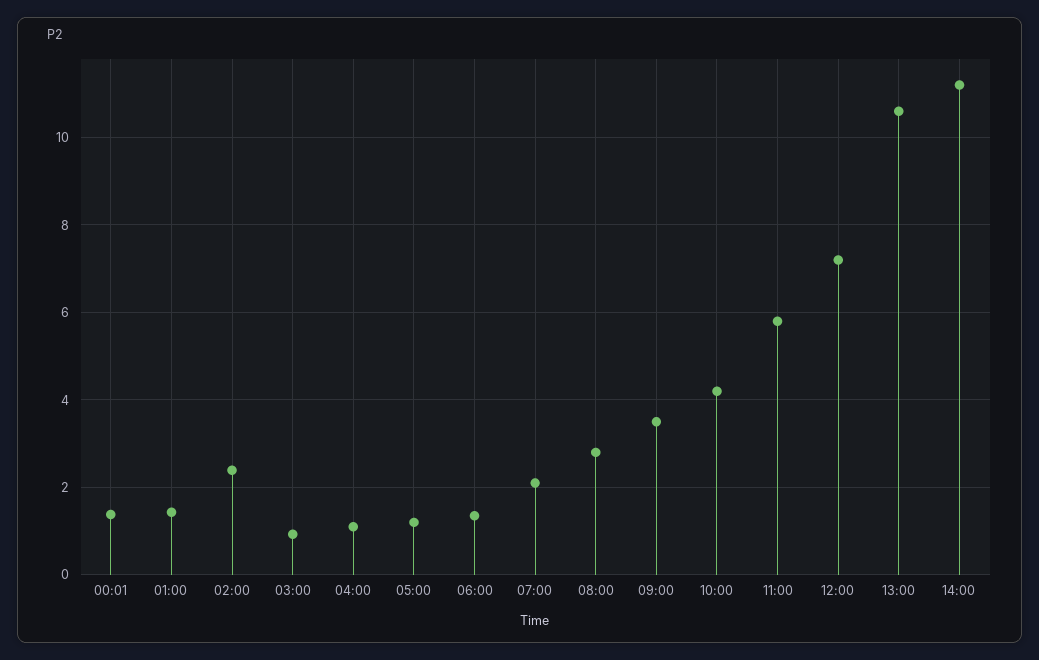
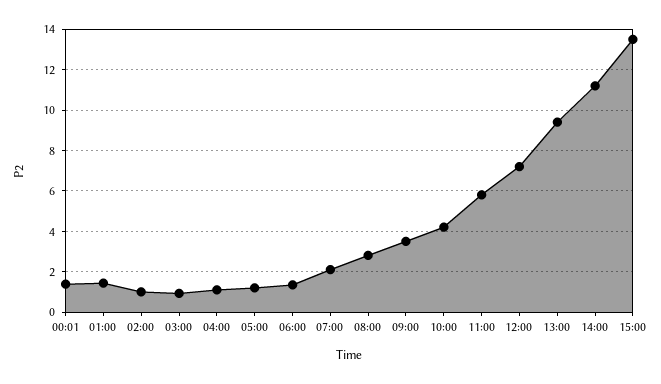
02:00: 2.4 -> 1
13:00: 10.6 -> 9.5
15:00: none -> 13.5

